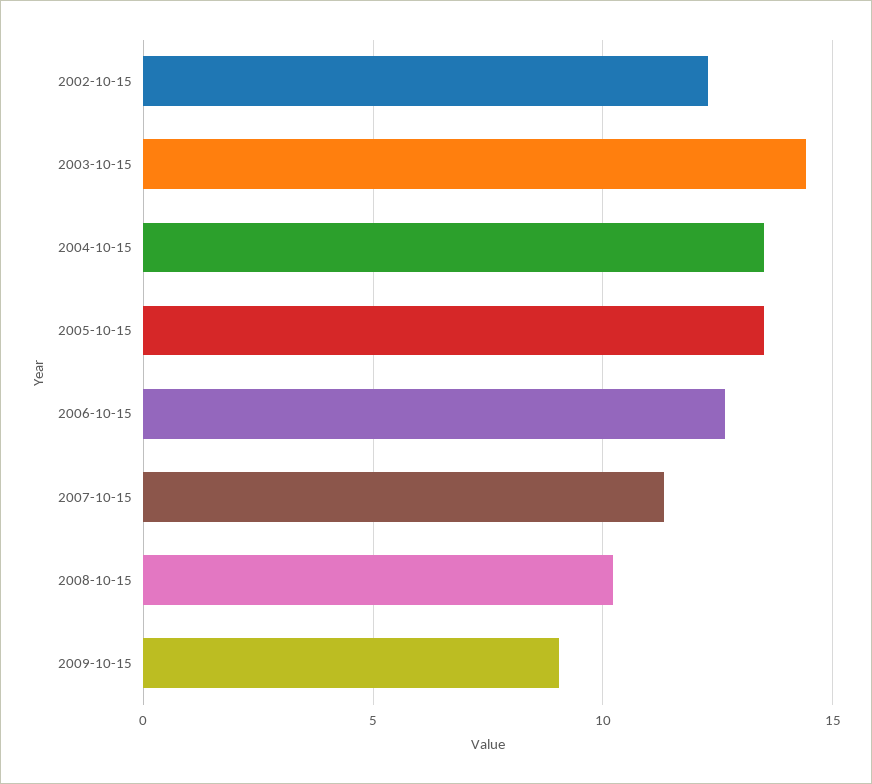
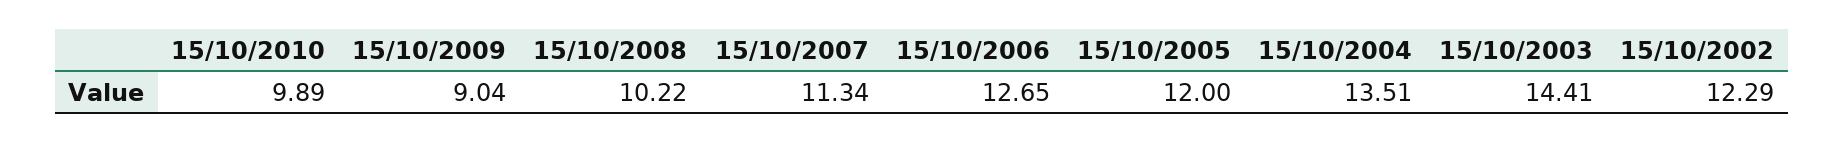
2005-10-15: 13.5 -> 12
15/10/2010: none -> 9.89

